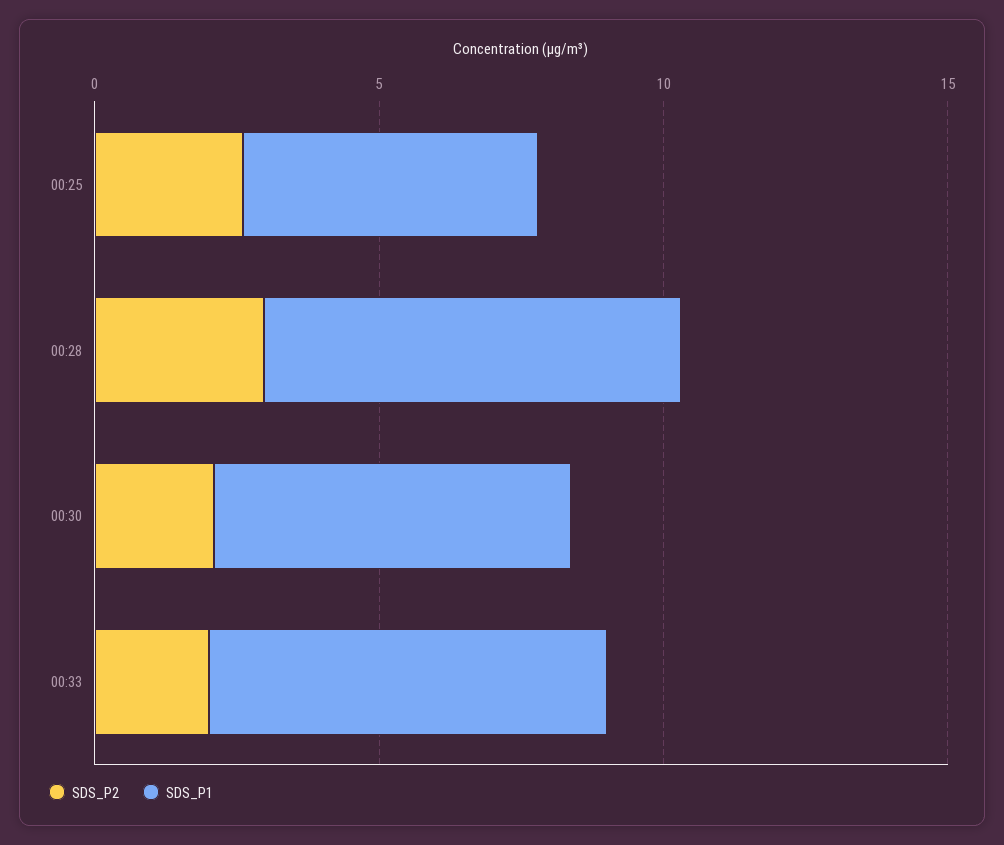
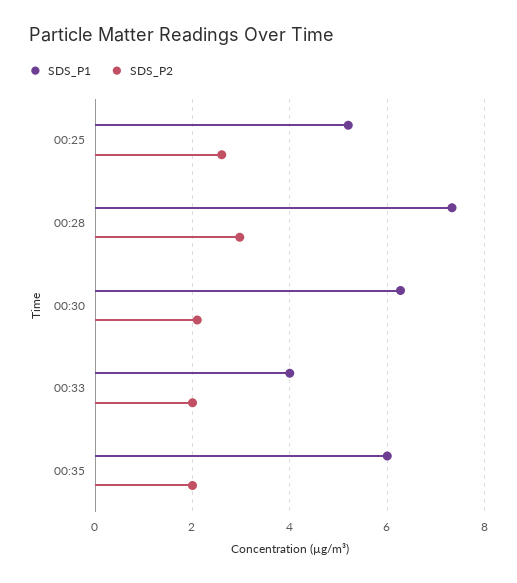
SDS_P1, 00:33: 7 -> 4
SDS_P1, 00:35: none -> 6
SDS_P2, 00:35: none -> 2

